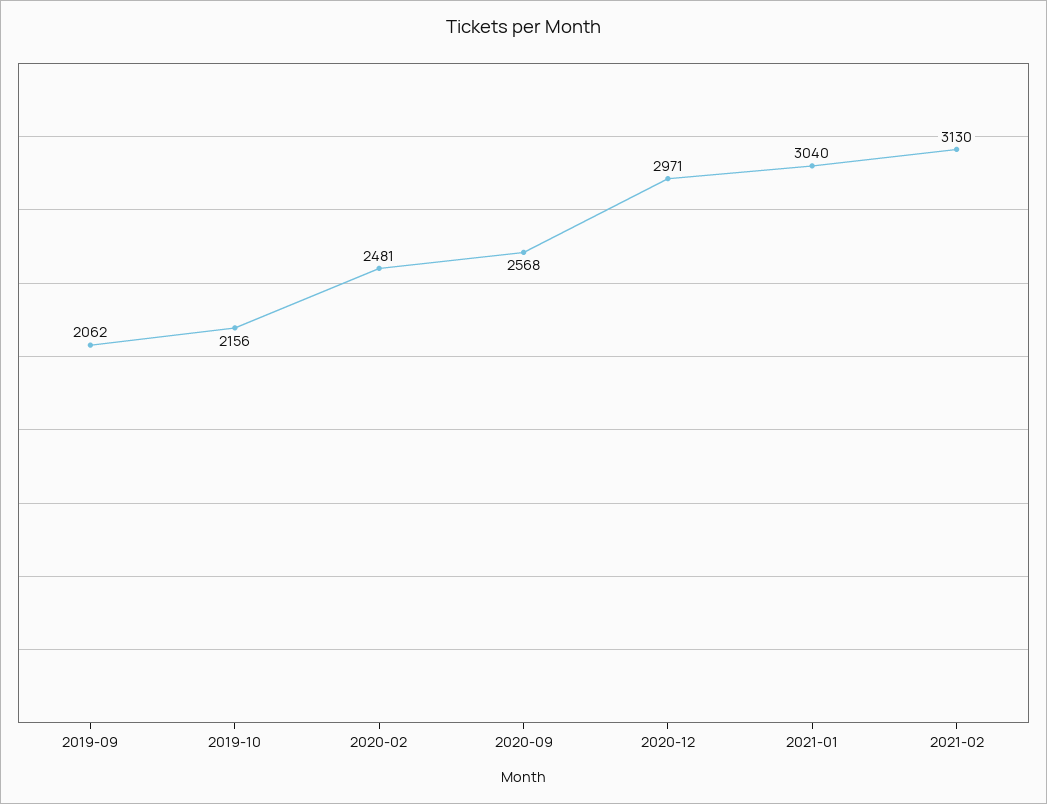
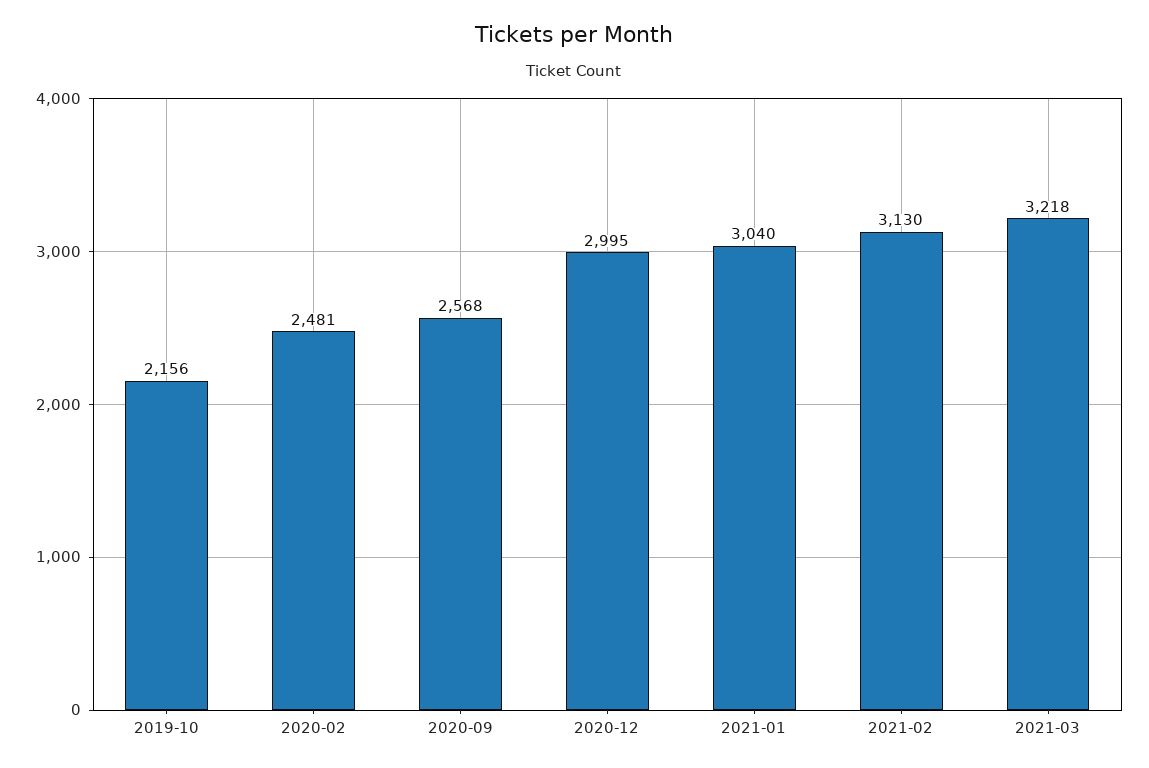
2019-09: 2062 -> none
2020-12: 2971 -> 2995
2021-03: none -> 3218

